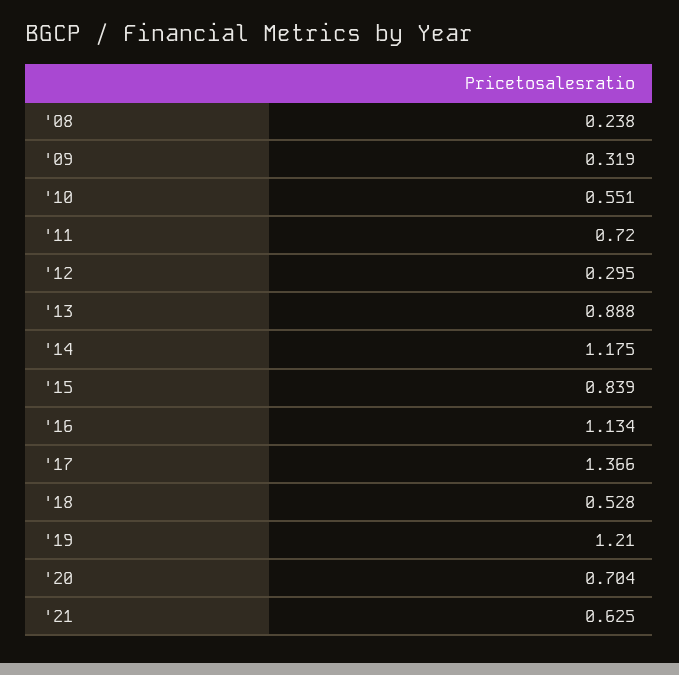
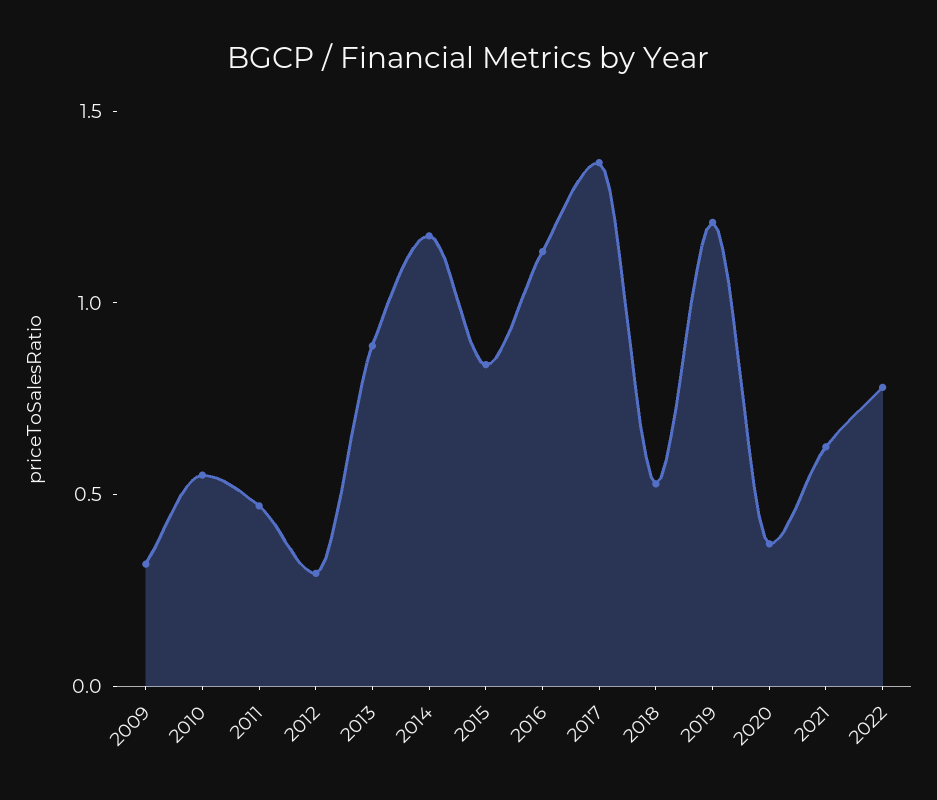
'08: 0.238 -> none
'11: 0.72 -> 0.5
'20: 0.704 -> 0.4
2022: none -> 0.8

